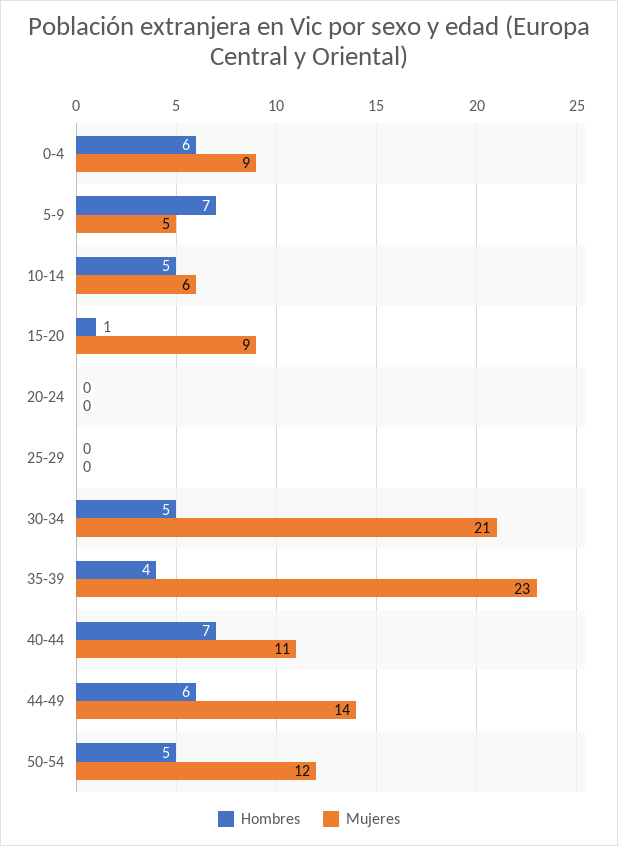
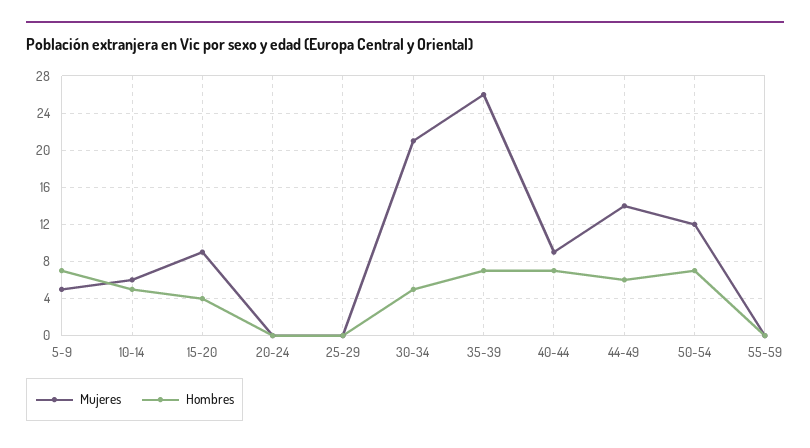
Hombres, 0-4: 6 -> none
Mujeres, 0-4: 9 -> none
Hombres, 15-20: 1 -> 4
Hombres, 35-39: 4 -> 7
Mujeres, 35-39: 23 -> 26
Mujeres, 40-44: 11 -> 9
Hombres, 50-54: 5 -> 7
Mujeres, 55-59: none -> 0
Hombres, 55-59: none -> 0

